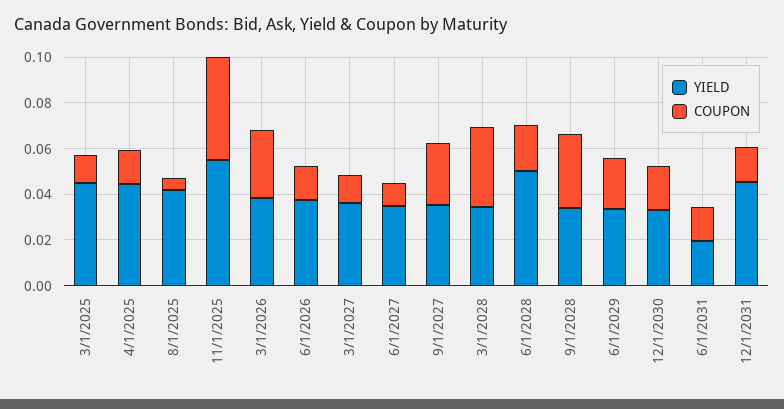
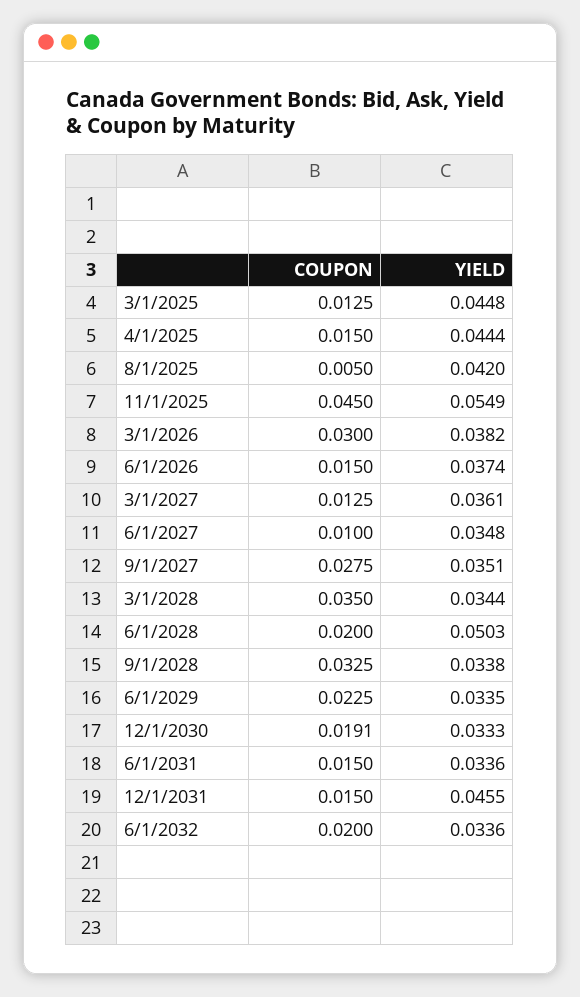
YIELD, 6/1/2031: 0.02 -> 0.0336
COUPON, 6/1/2032: none -> 0.02
YIELD, 6/1/2032: none -> 0.0336

